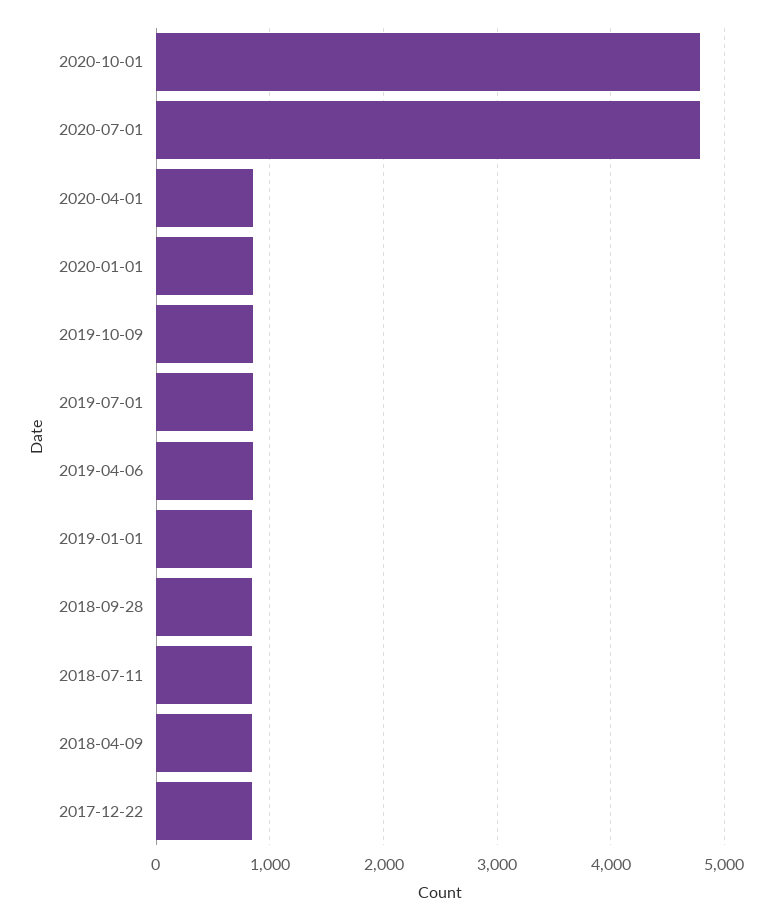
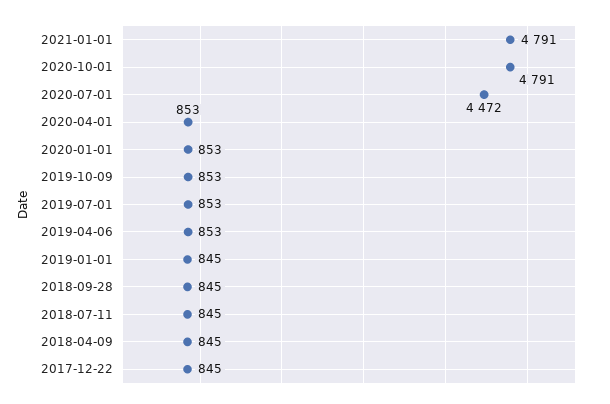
2020-07-01: 4800 -> 4472
2021-01-01: none -> 4791

